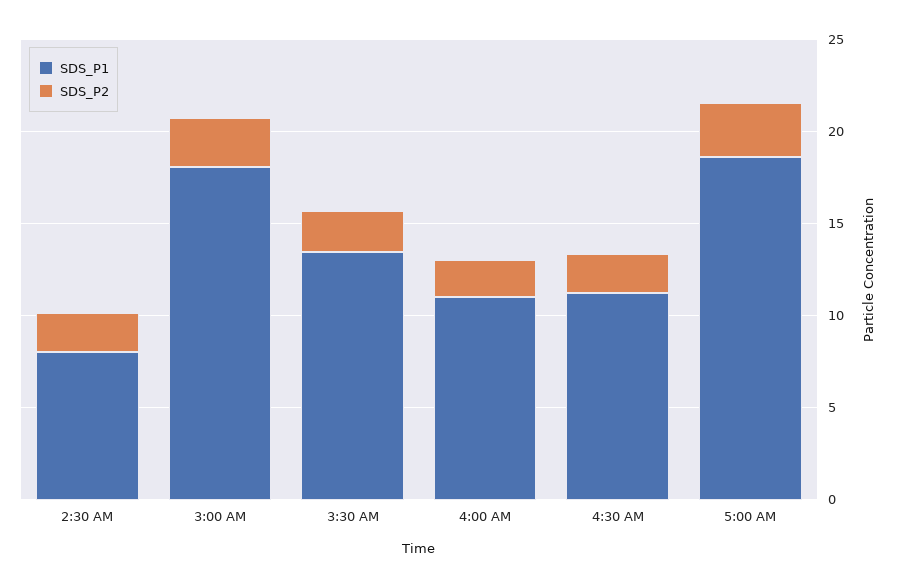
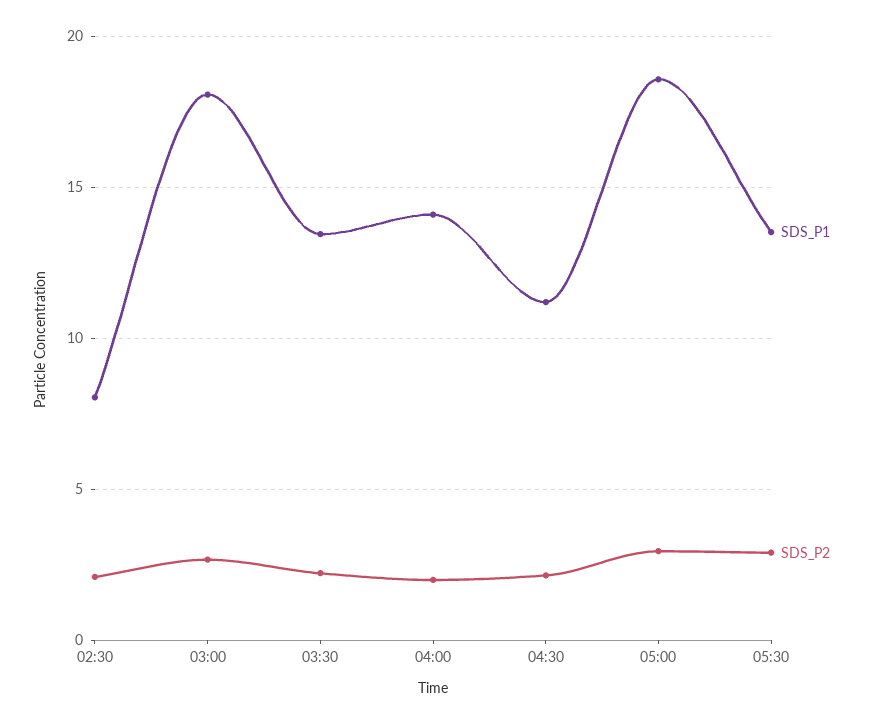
SDS_P1, 4:00 AM: 11 -> 14
SDS_P1, 05:30: none -> 13.5
SDS_P2, 05:30: none -> 3

